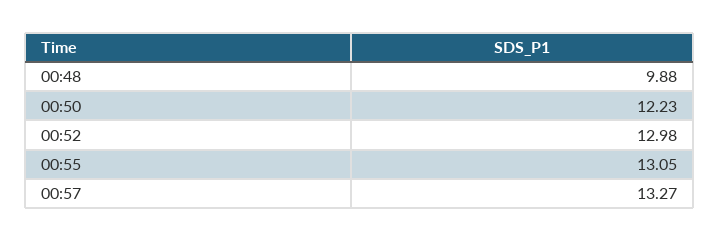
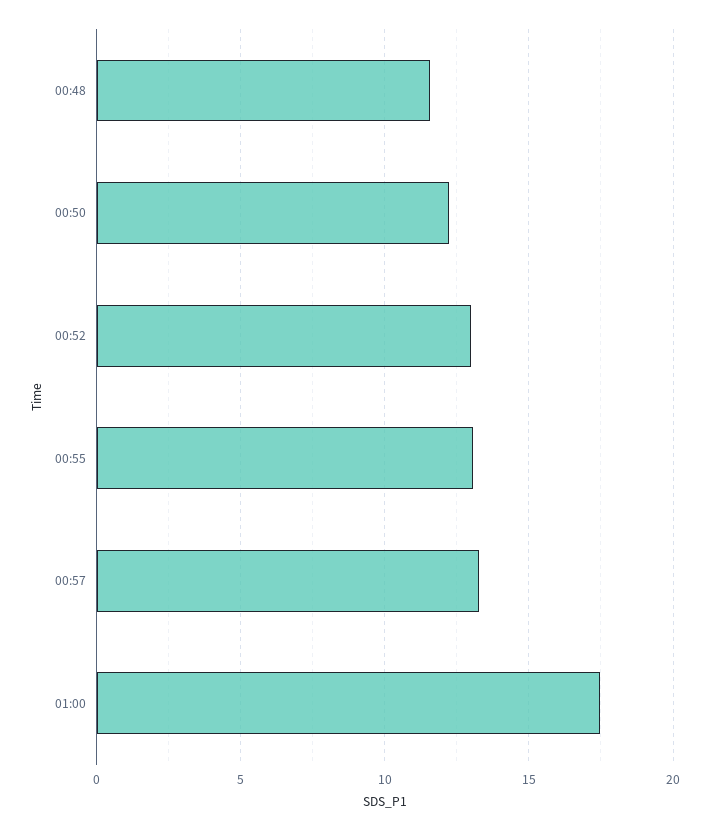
00:48: 9.88 -> 11.5
01:00: none -> 17.5

